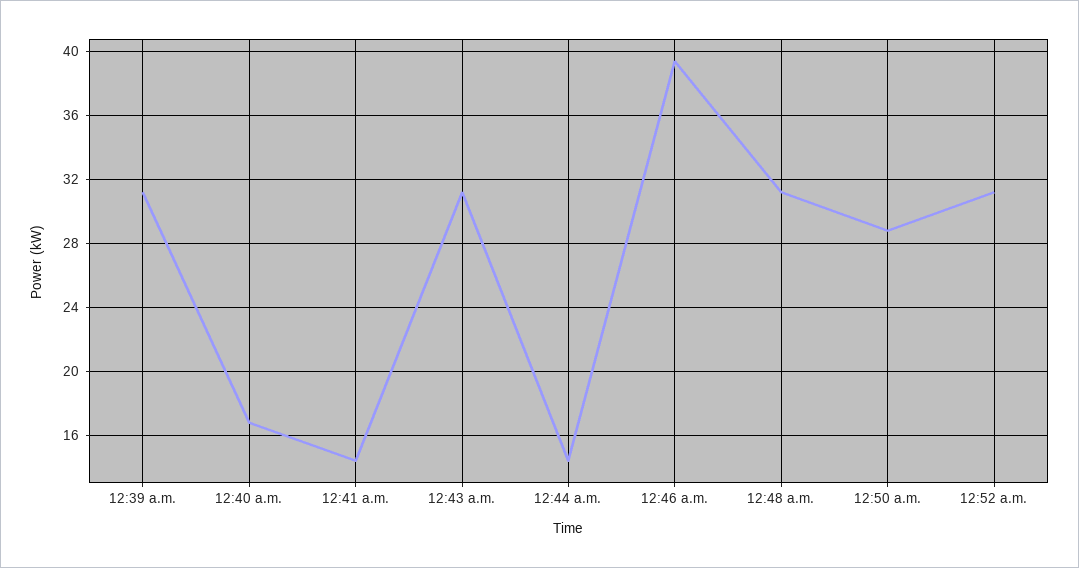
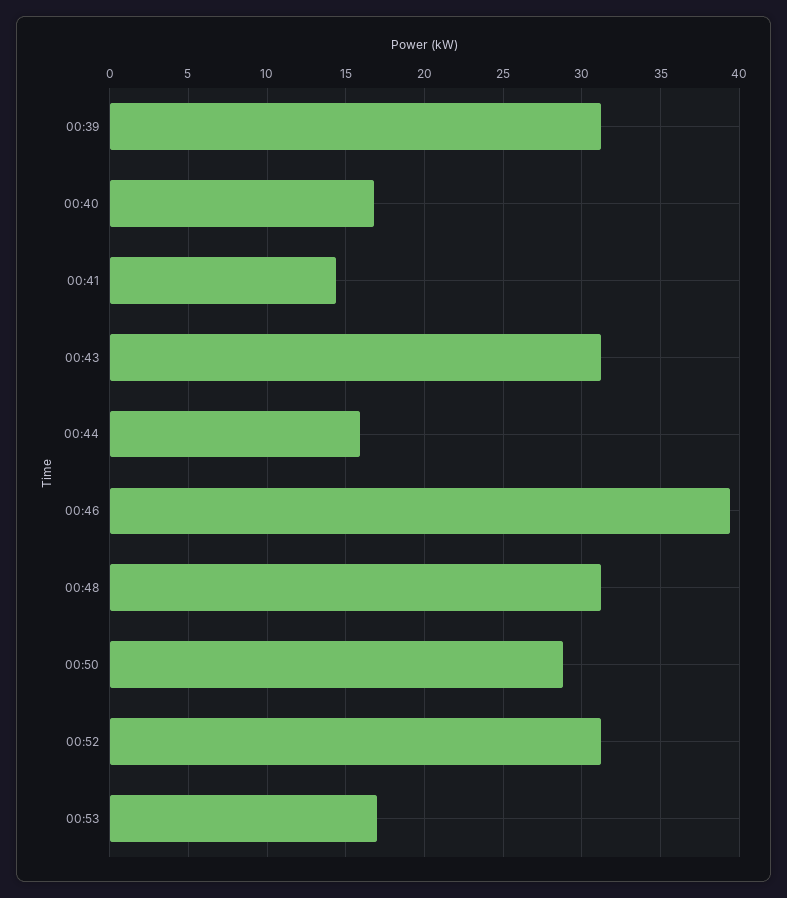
12:44 a.m.: 14.5 -> 16
00:53: none -> 17

